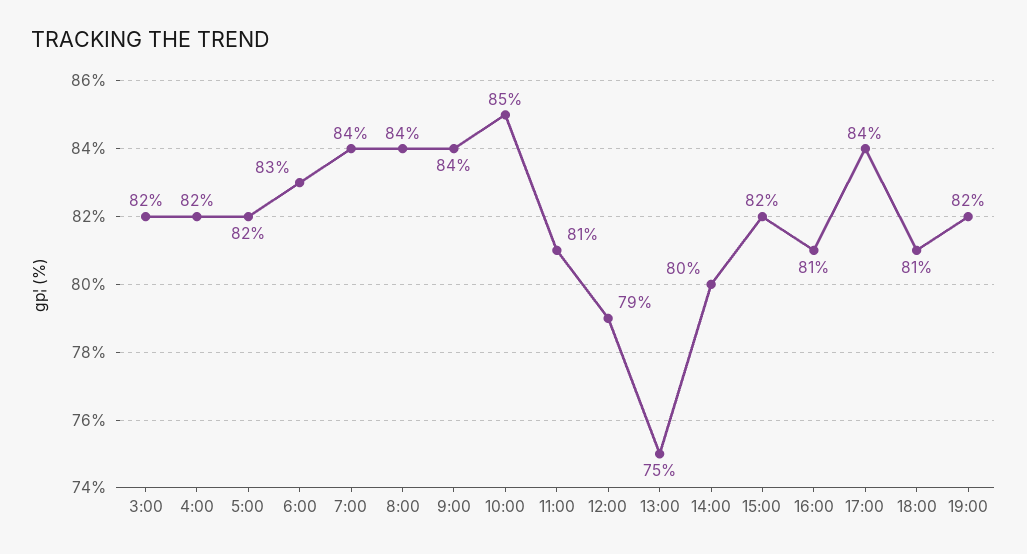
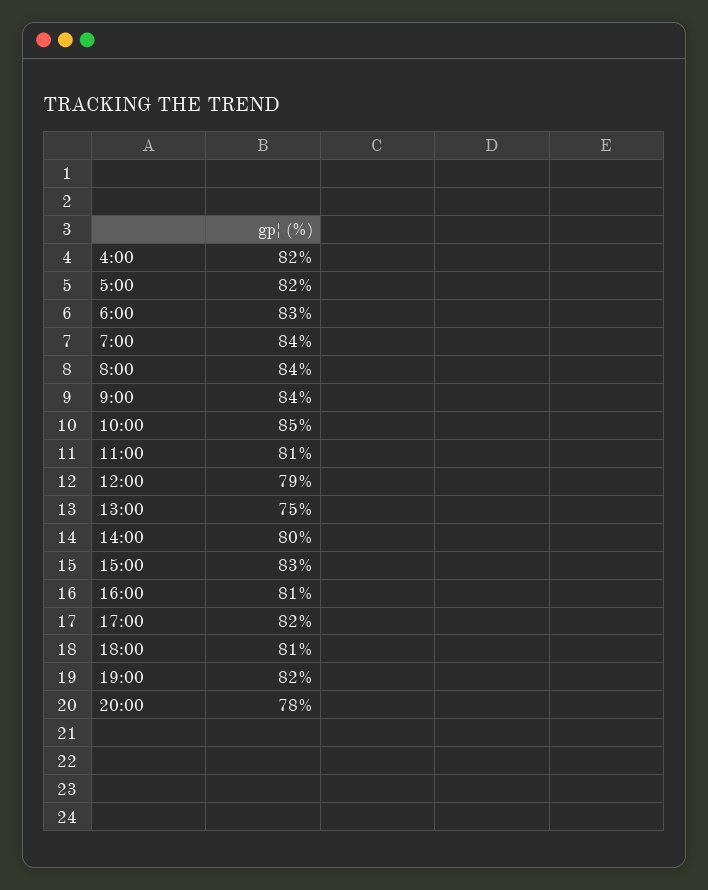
3:00: 82 -> none
15:00: 82 -> 83
17:00: 84 -> 82
20:00: none -> 78

